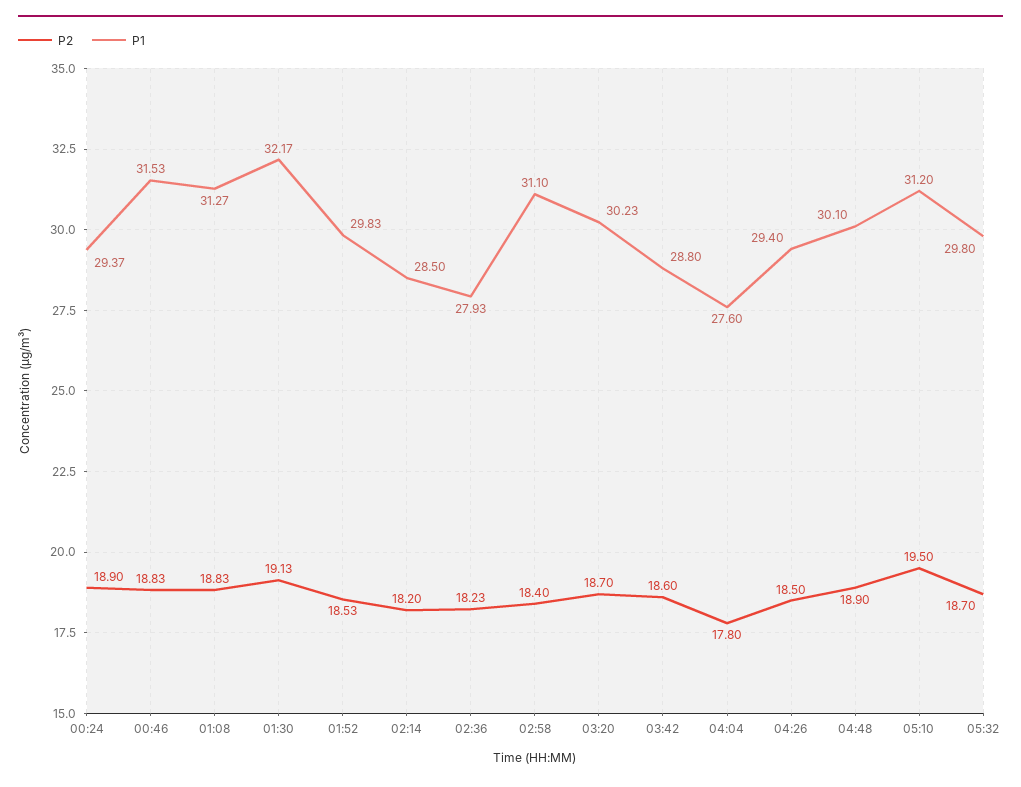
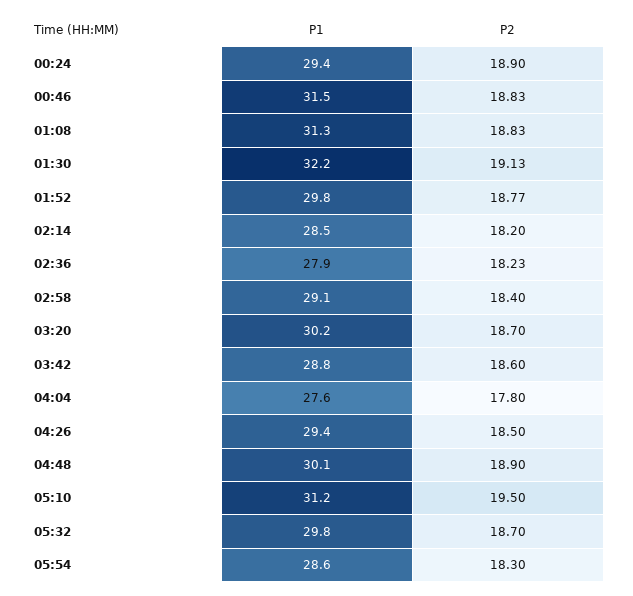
P2, 01:52: 18.53 -> 18.77
P1, 02:58: 31.1 -> 29.1
P1, 05:54: none -> 28.6
P2, 05:54: none -> 18.3

